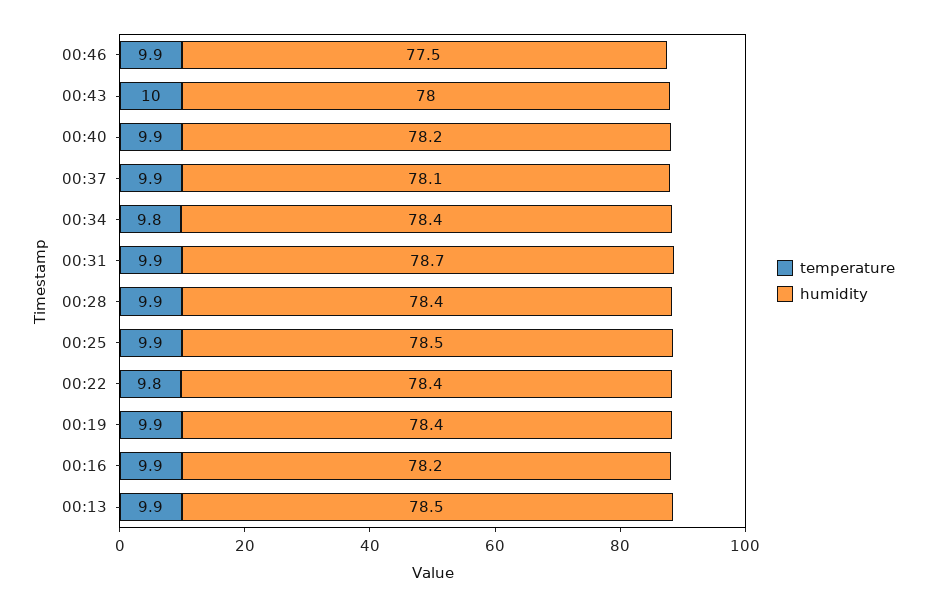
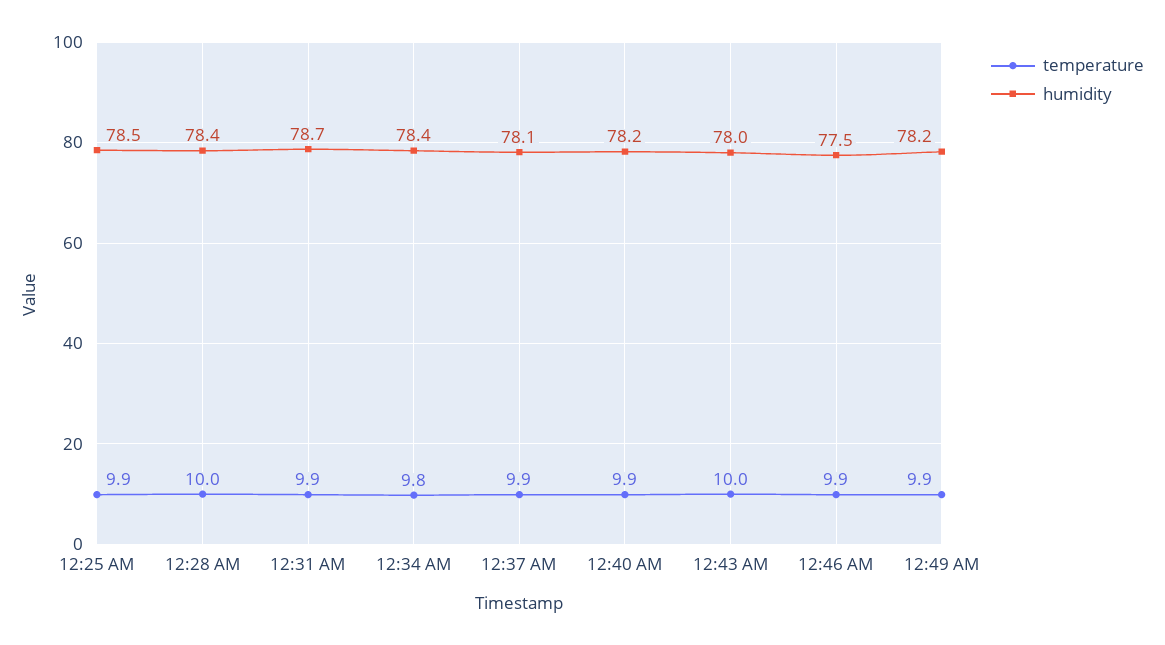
temperature, 00:28: 9.9 -> 10
temperature, 00:22: 9.8 -> none
humidity, 00:22: 78.4 -> none
temperature, 00:19: 9.9 -> none
humidity, 00:19: 78.4 -> none
temperature, 00:16: 9.9 -> none
humidity, 00:16: 78.2 -> none
temperature, 00:13: 9.9 -> none
humidity, 00:13: 78.5 -> none
temperature, 12:49 AM: none -> 9.9
humidity, 12:49 AM: none -> 78.2

